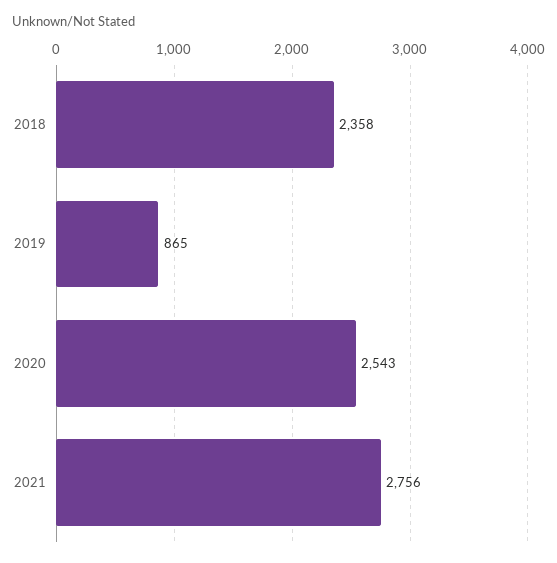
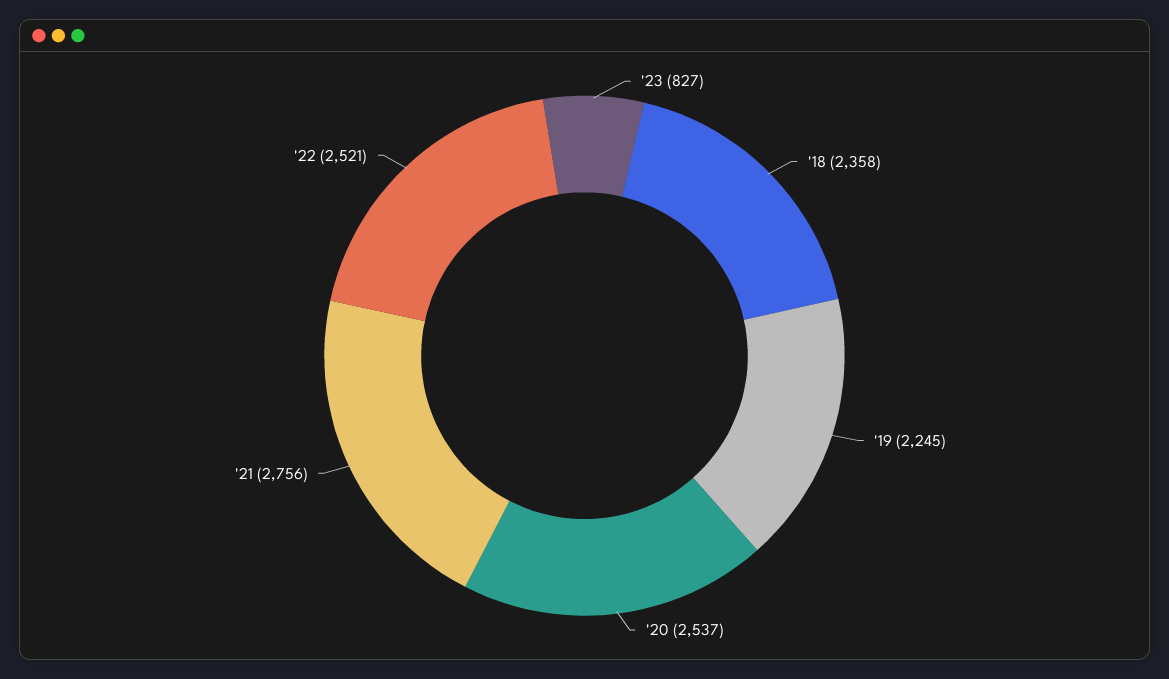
2019: 865 -> 2245
2020: 2543 -> 2537
'23: none -> 827
'22: none -> 2521

